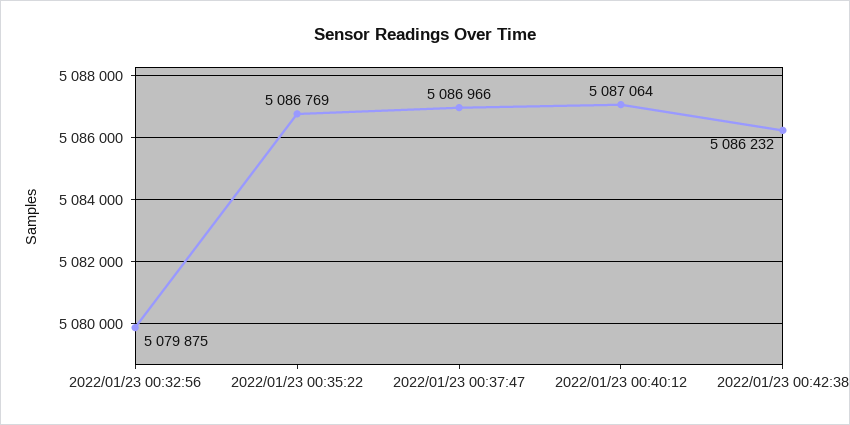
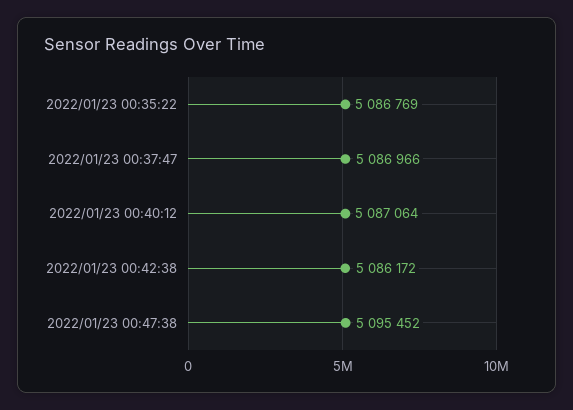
2022/01/23 00:32:56: 5079875 -> none
2022/01/23 00:42:38: 5086232 -> 5086172
2022/01/23 00:47:38: none -> 5095452

